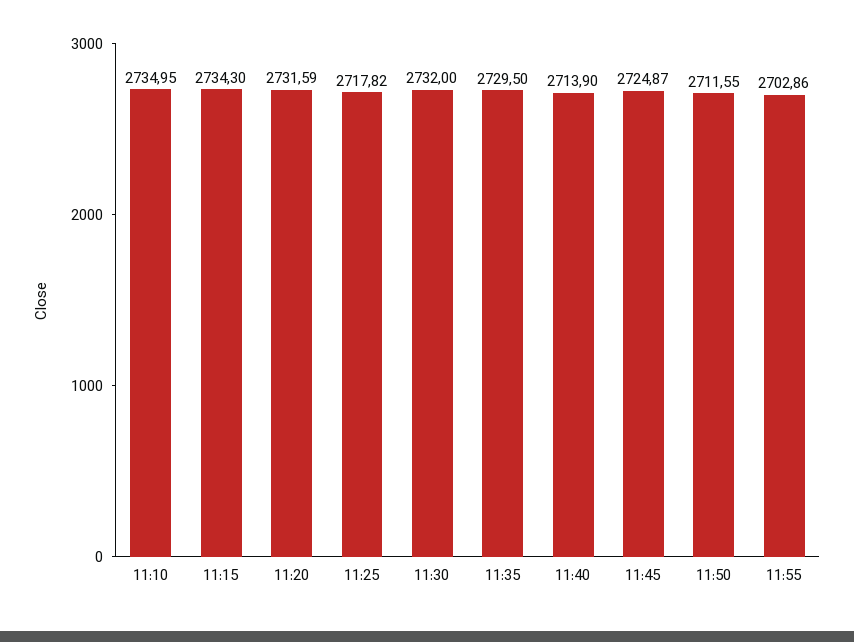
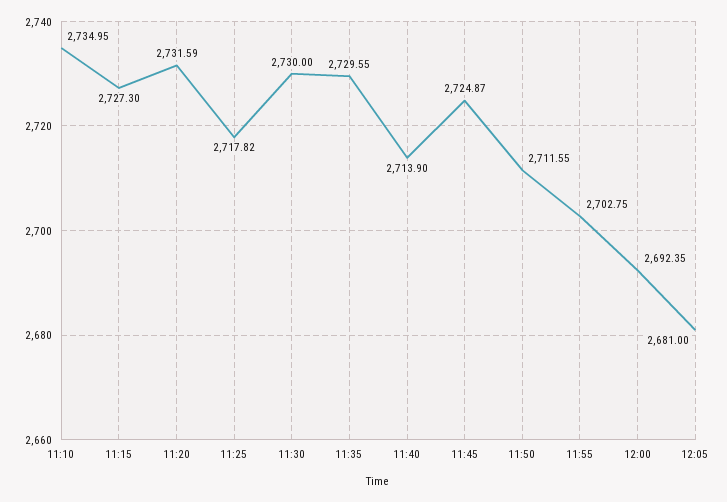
11:15: 2734.3 -> 2727.3
11:30: 2732 -> 2730
11:35: 2729.5 -> 2729.55
11:55: 2702.86 -> 2702.75
12:00: none -> 2692.35
12:05: none -> 2681

